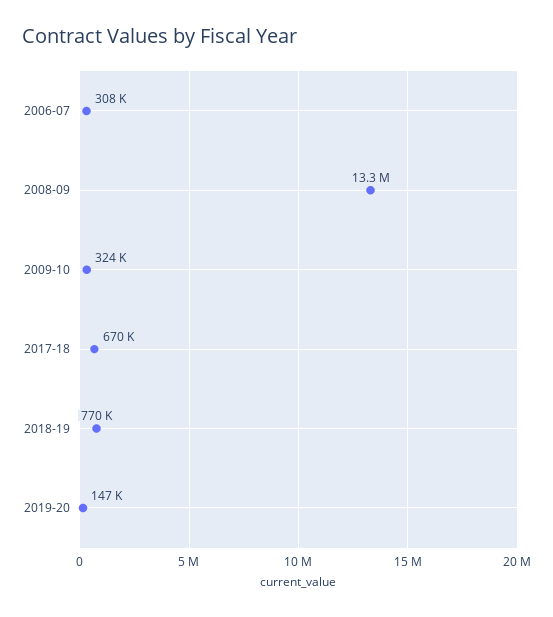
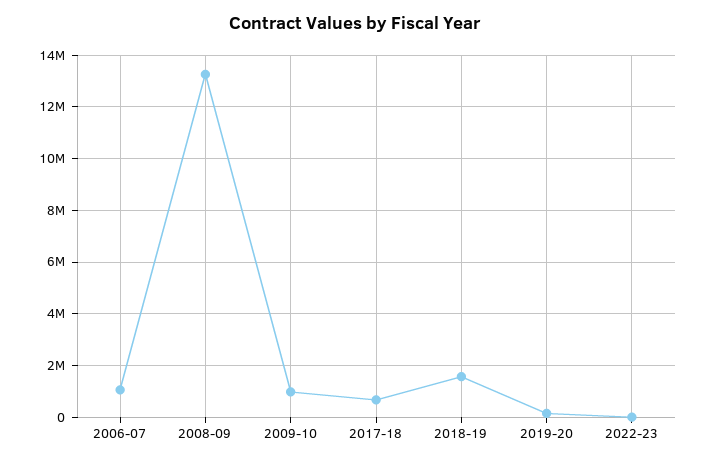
2006-07: 308000 -> 1000000
2009-10: 324000 -> 1000000
2018-19: 770000 -> 1500000
2022-23: none -> 0

